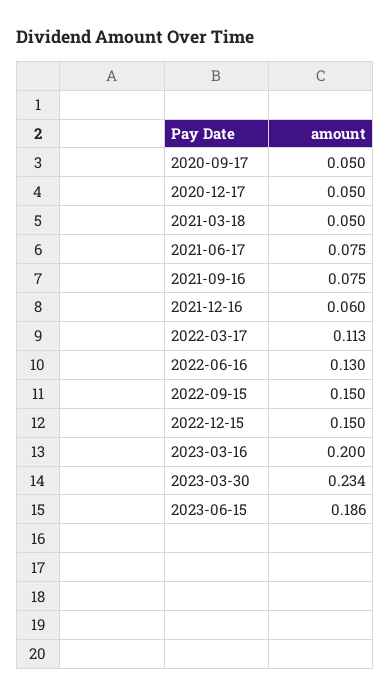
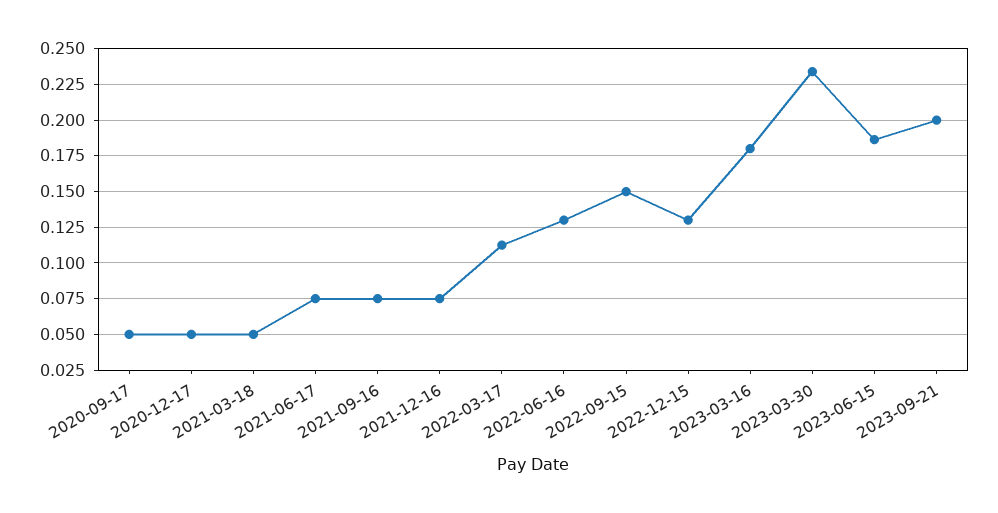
2021-12-16: 0.06 -> 0.075
2022-12-15: 0.15 -> 0.13
2023-03-16: 0.2 -> 0.18
2023-09-21: none -> 0.2

